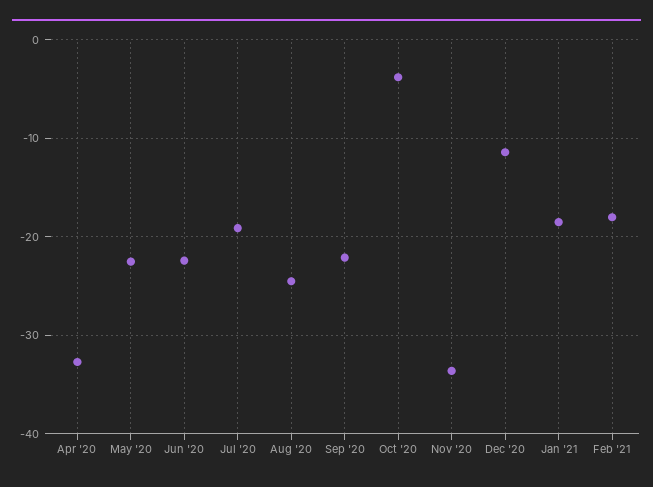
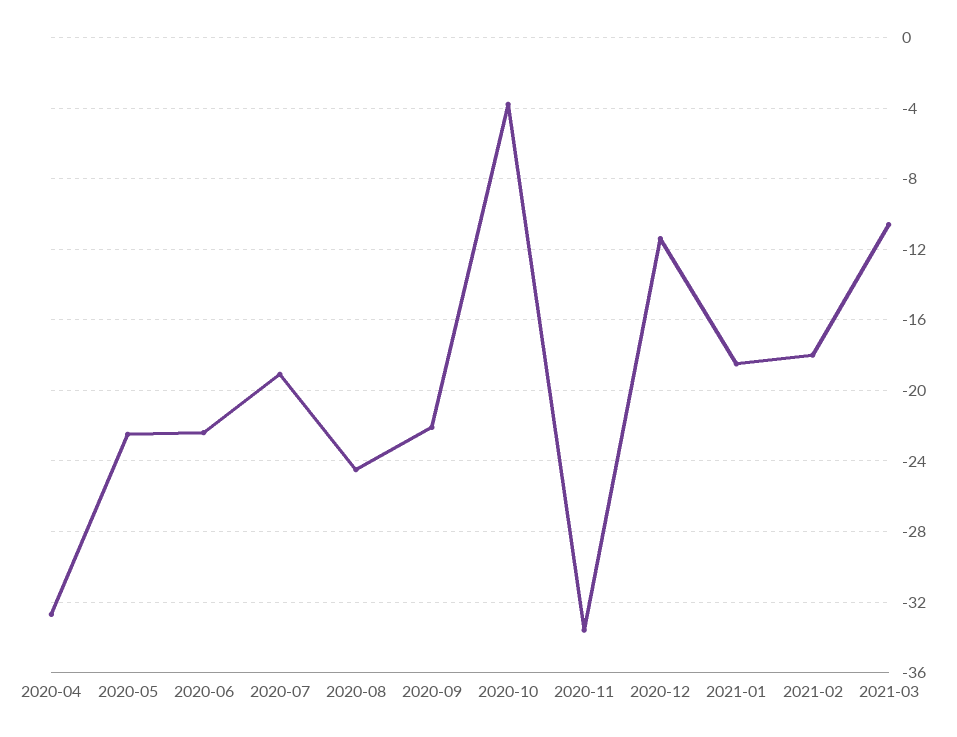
2021-03: none -> -10.5

